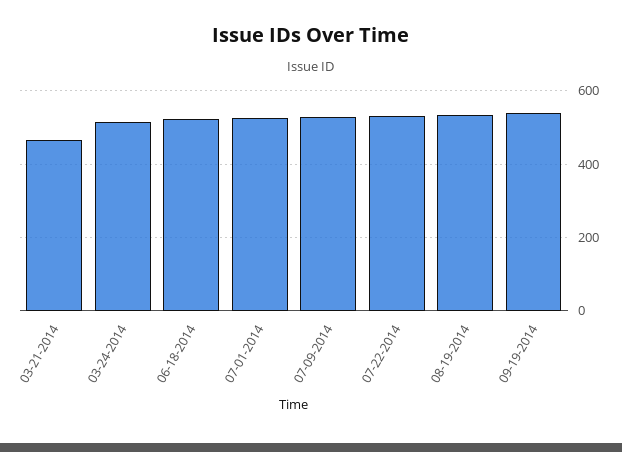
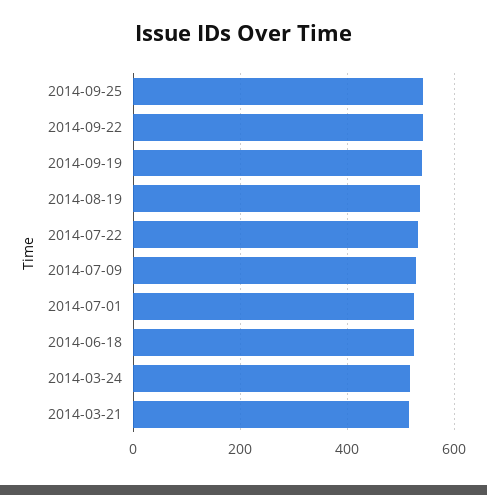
03-21-2014: 460 -> 520
2014-09-25: none -> 540
2014-09-22: none -> 540

